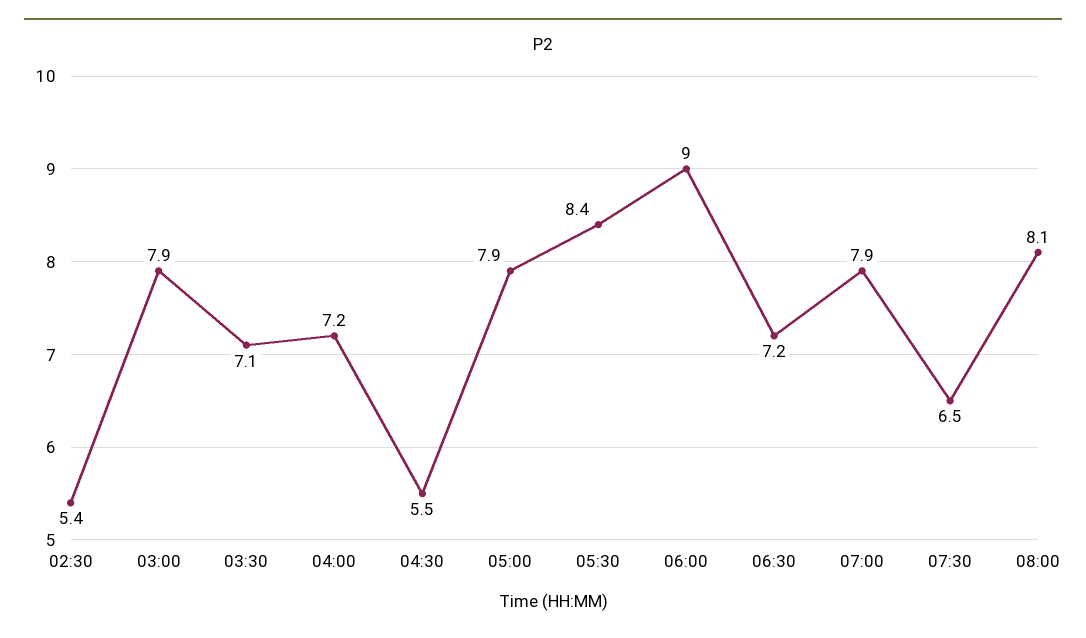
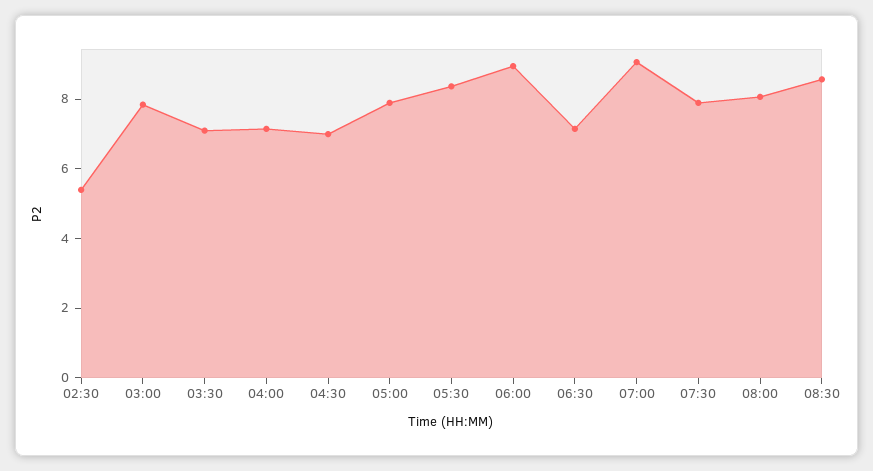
04:30: 5.5 -> 7
07:00: 7.9 -> 9
07:30: 6.5 -> 8
08:30: none -> 8.5

